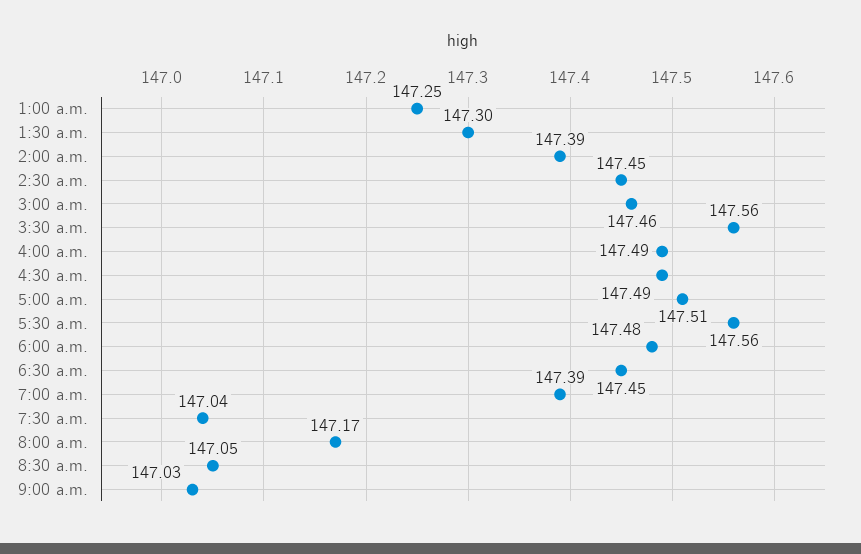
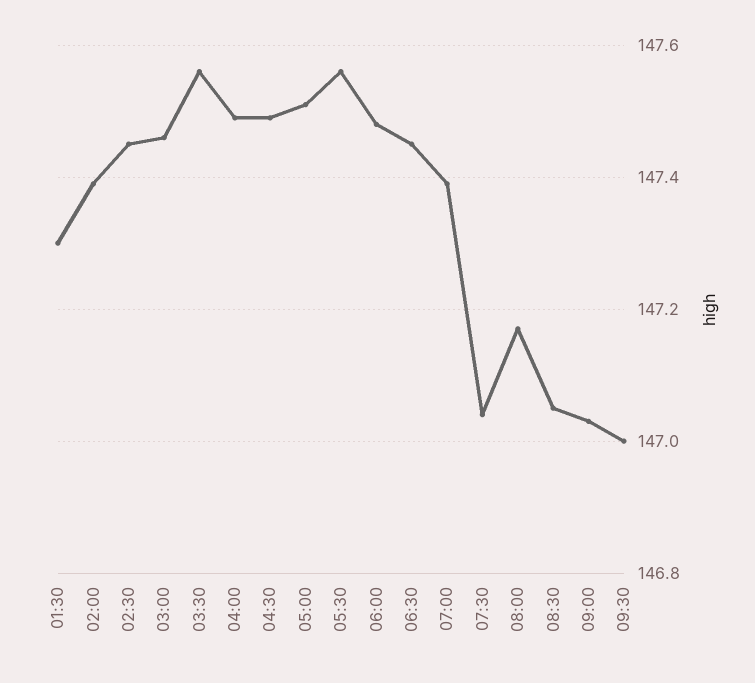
1:00 a.m.: 147.25 -> none
09:30: none -> 147

